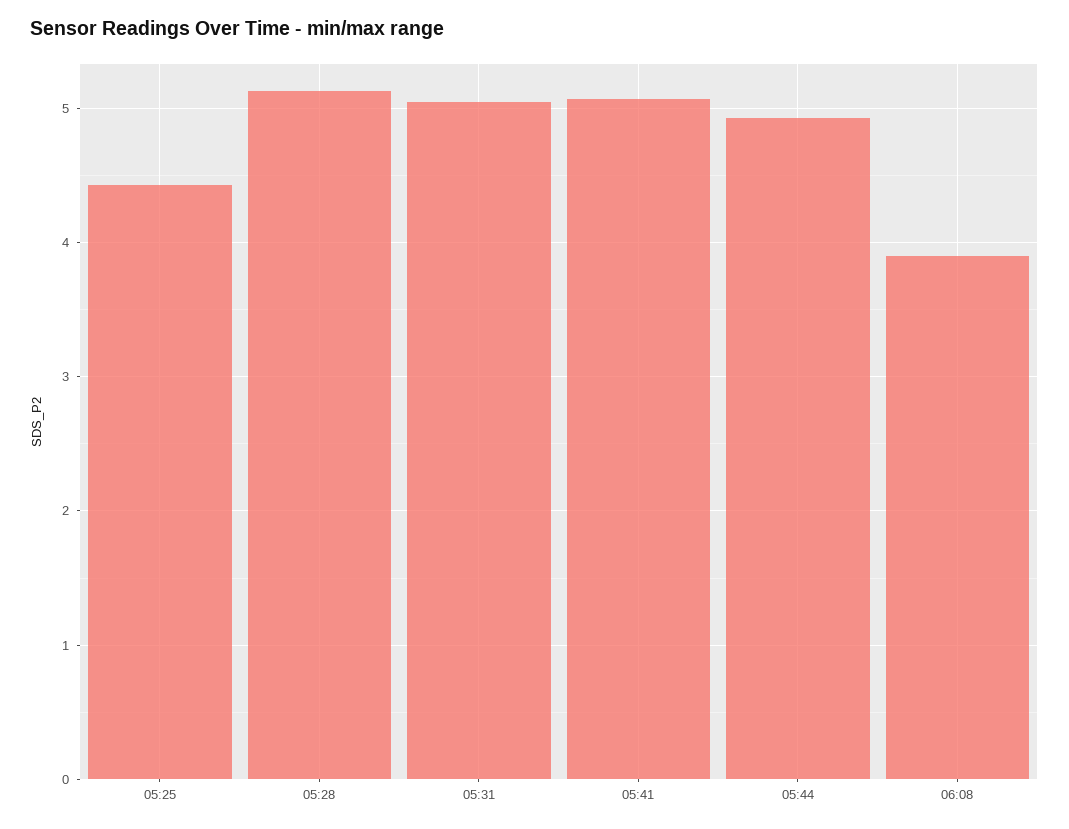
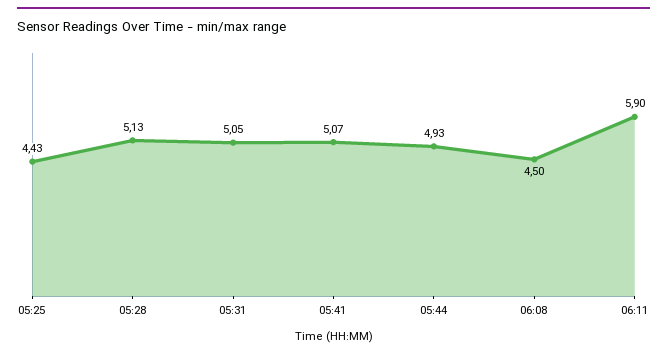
06:08: 3.9 -> 4.5
06:11: none -> 5.9

